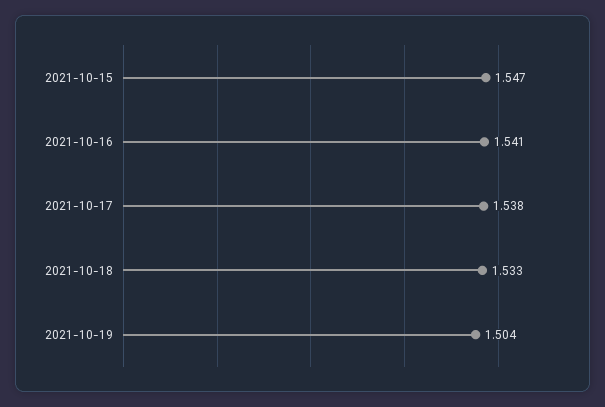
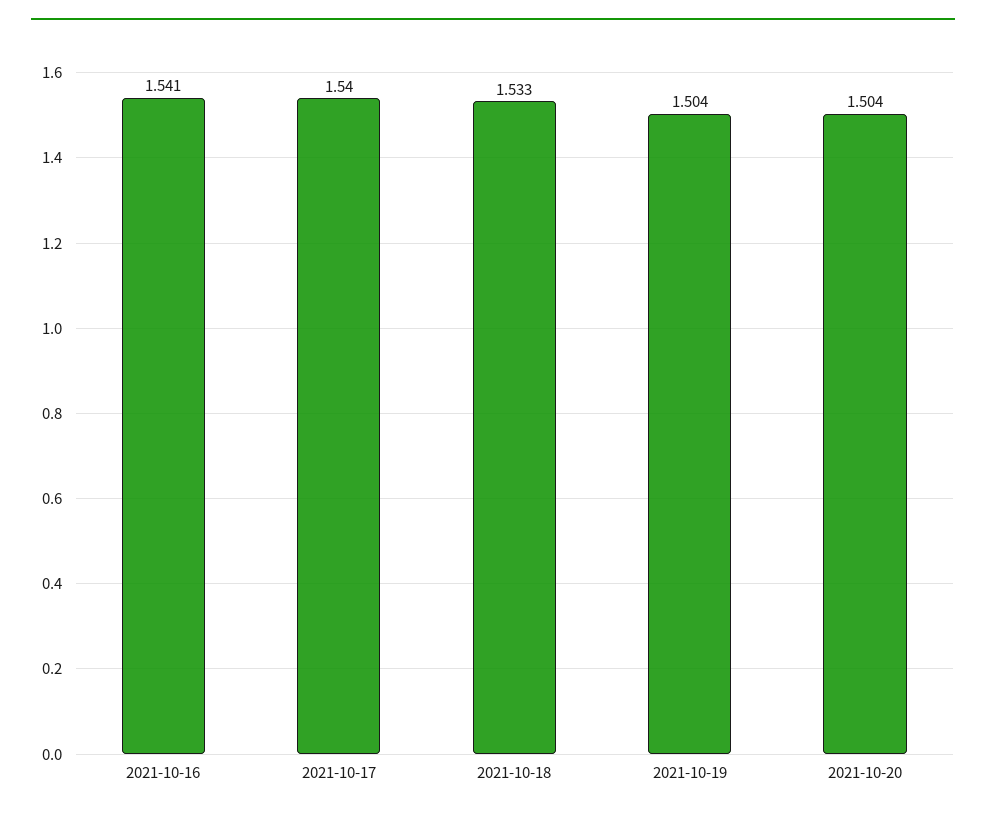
2021-10-15: 1.547 -> none
2021-10-17: 1.538 -> 1.54
2021-10-20: none -> 1.504

